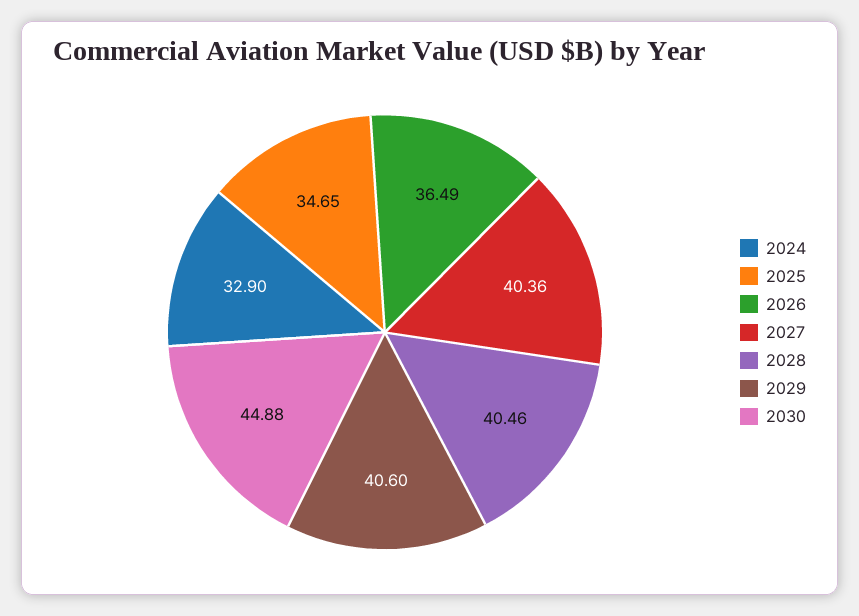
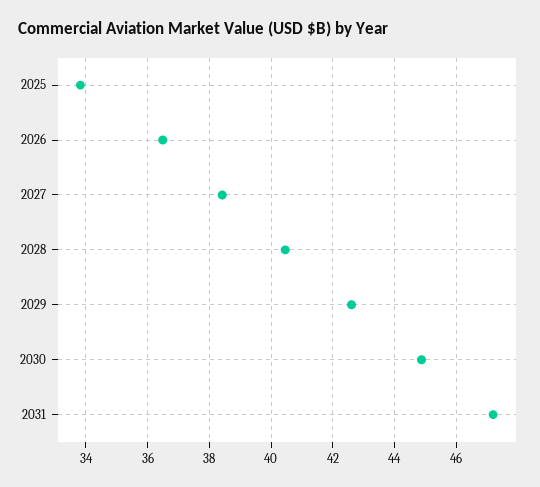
2024: 32.9 -> none
2025: 34.65 -> 33.8
2027: 40.36 -> 38.4
2029: 40.6 -> 42.6
2031: none -> 47.2

